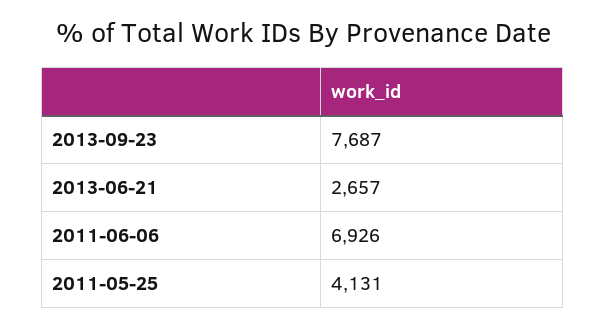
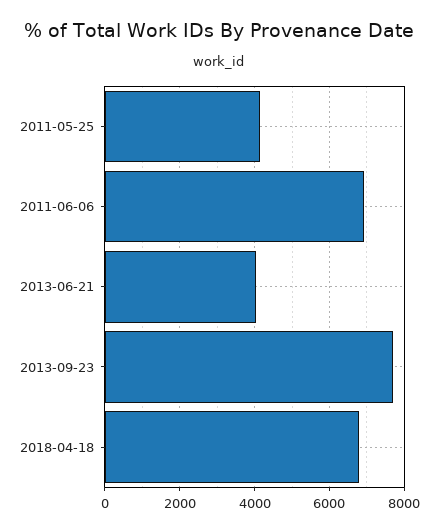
2013-06-21: 2657 -> 4000
2018-04-18: none -> 6800

